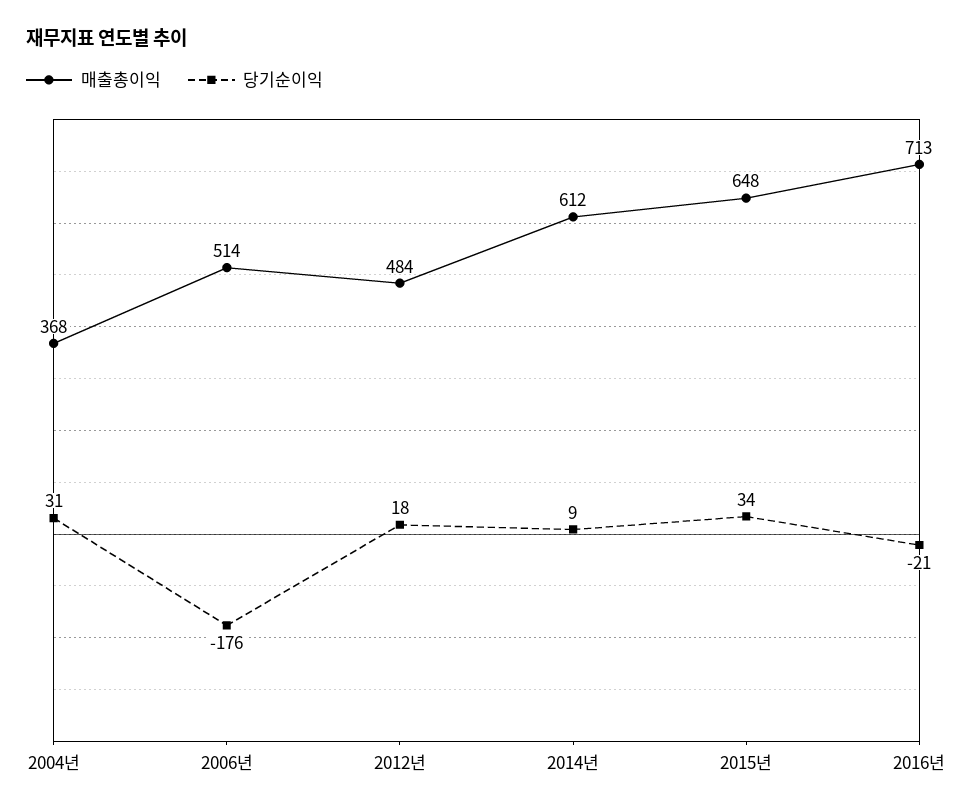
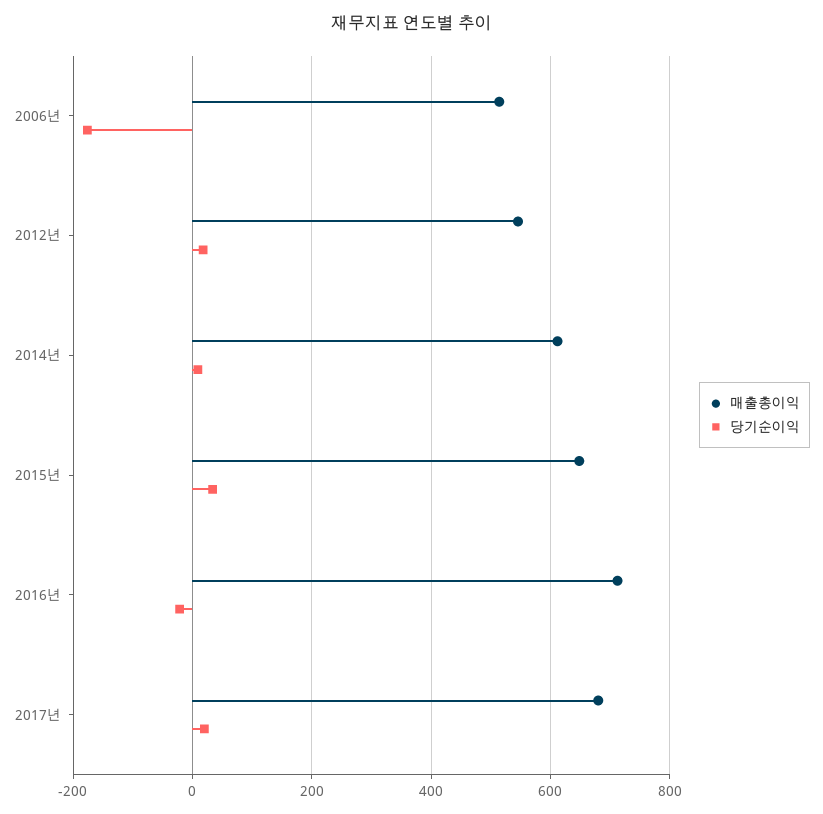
매출총이익, 2004년: 368 -> none
당기순이익, 2004년: 31 -> none
매출총이익, 2012년: 484 -> 540
매출총이익, 2017년: none -> 680
당기순이익, 2017년: none -> 20

